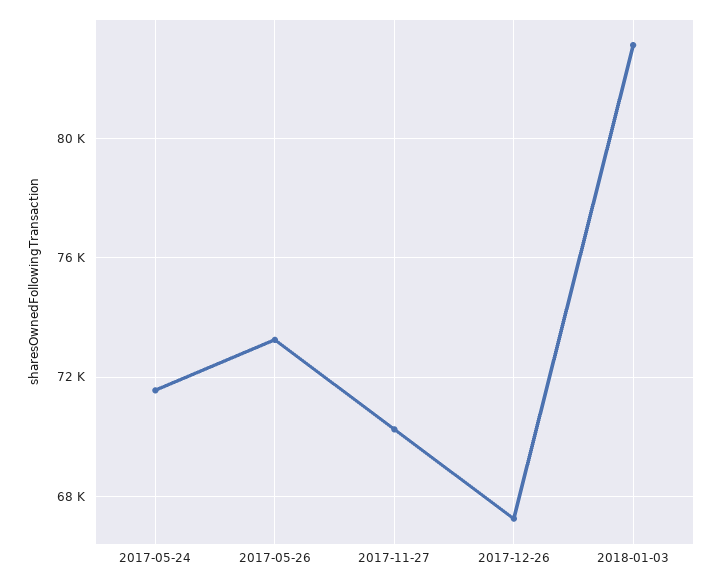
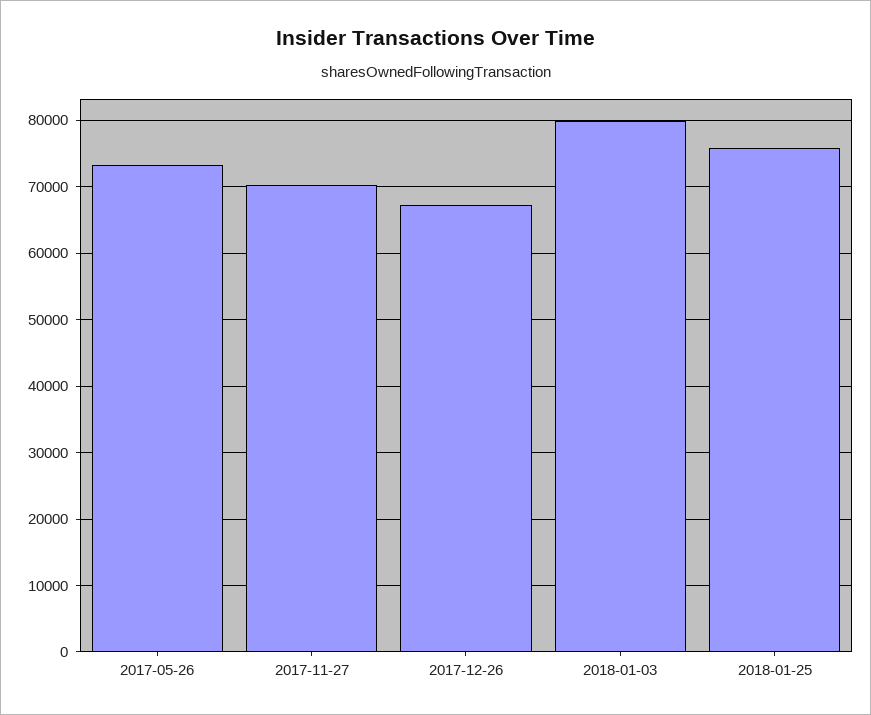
2017-05-24: 71500 -> none
2018-01-03: 83000 -> 80000
2018-01-25: none -> 76000

